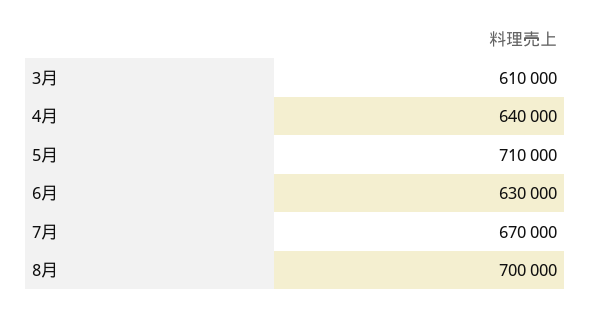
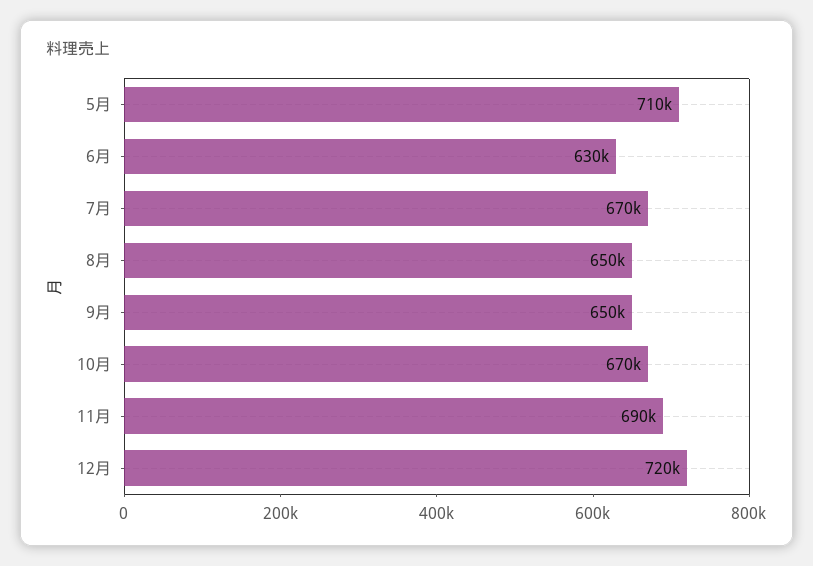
3月: 610000 -> none
4月: 640000 -> none
8月: 700000 -> 650000
9月: none -> 650000
10月: none -> 670000
11月: none -> 690000
12月: none -> 720000

